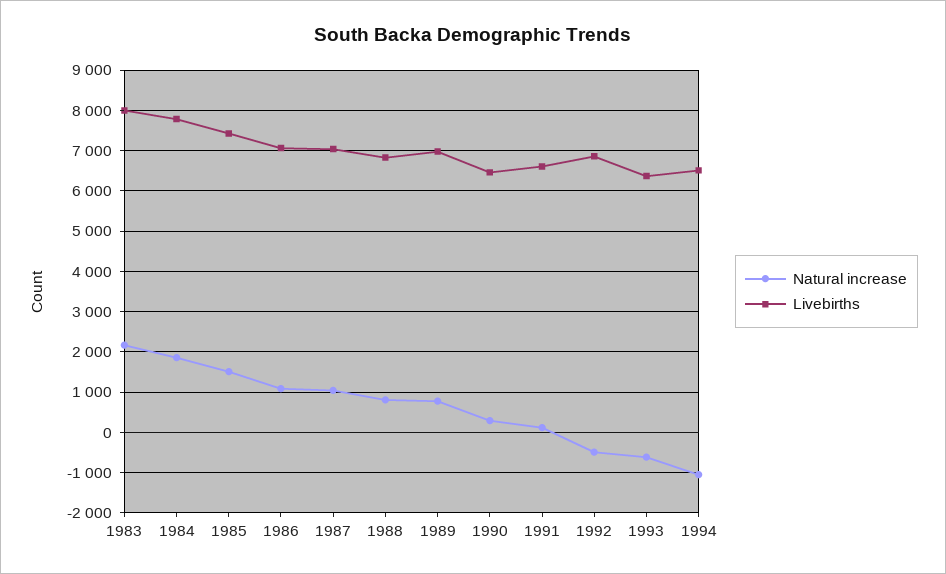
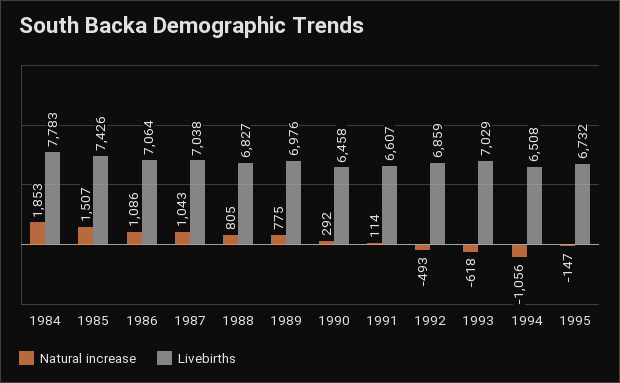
Natural increase, 1983: 2200 -> none
Livebirths, 1983: 8000 -> none
Livebirths, 1993: 6400 -> 7029
Natural increase, 1995: none -> -147
Livebirths, 1995: none -> 6732

